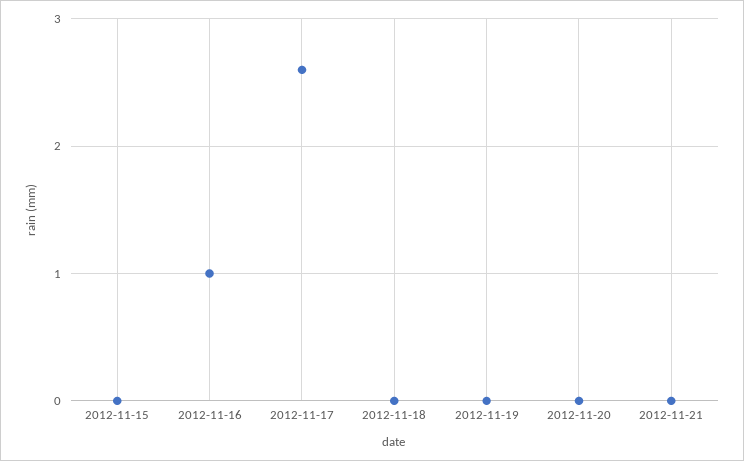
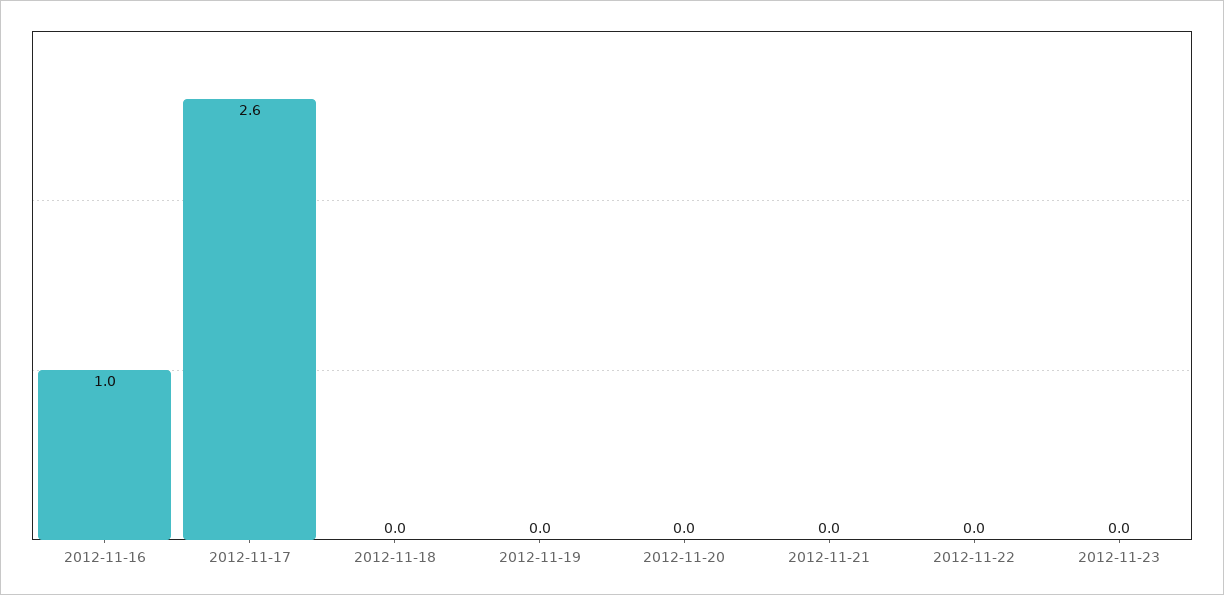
2012-11-15: 0 -> none
2012-11-22: none -> 0
2012-11-23: none -> 0

